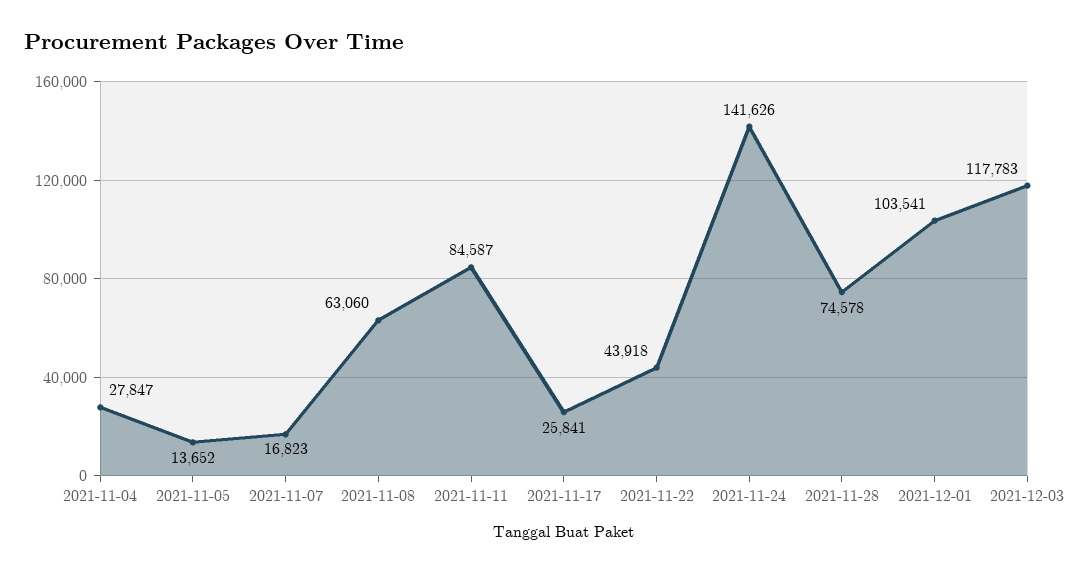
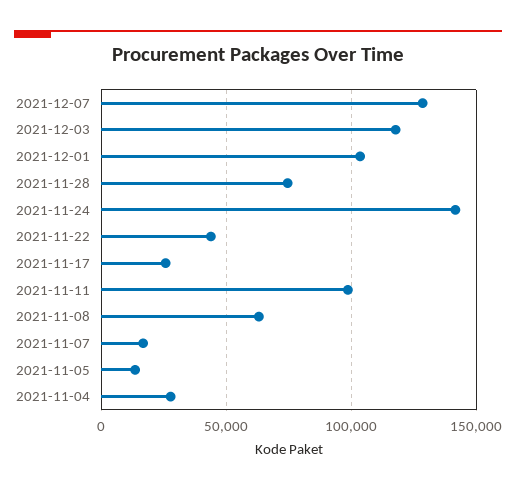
2021-11-11: 84587 -> 100000
2021-12-07: none -> 130000

